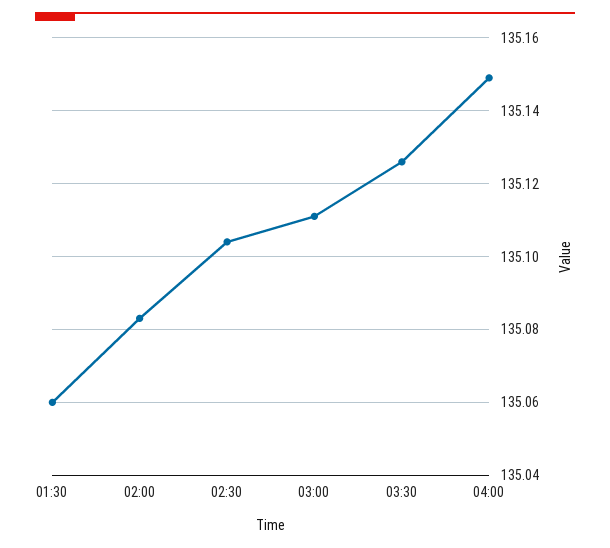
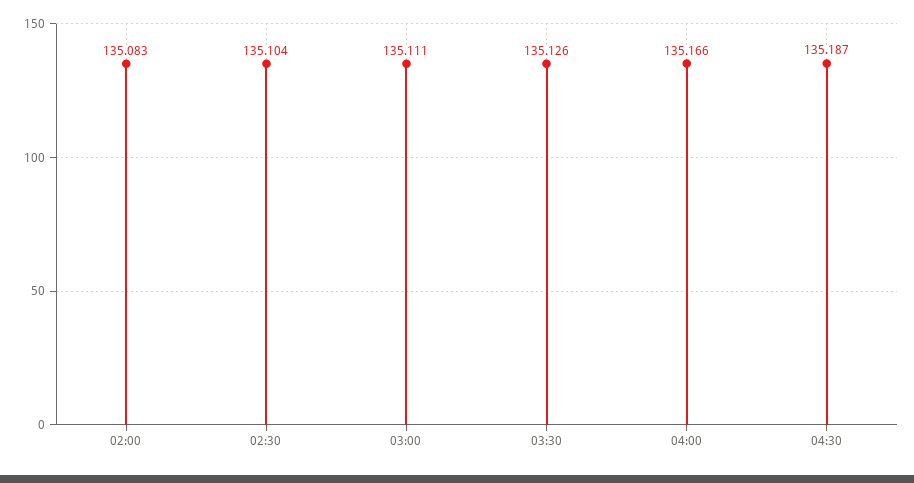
01:30: 135.06 -> none
04:00: 135.15 -> 135.166
04:30: none -> 135.187

